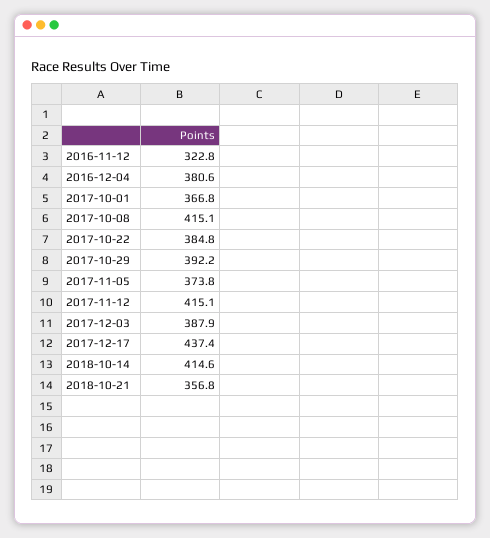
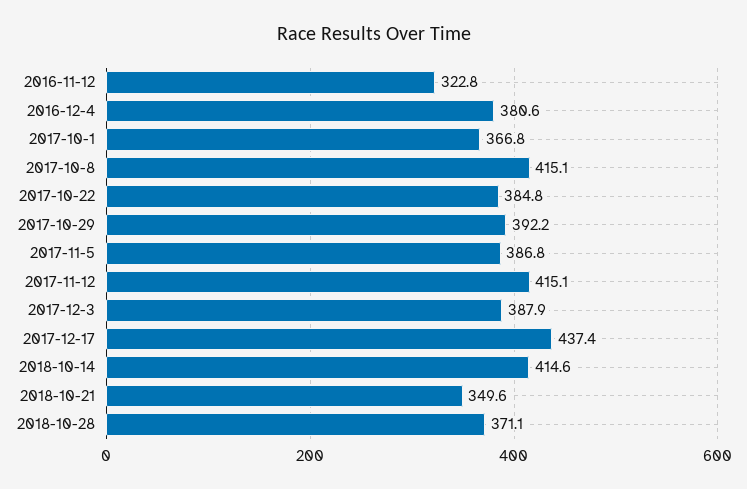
2017-11-05: 373.8 -> 386.8
2018-10-21: 356.8 -> 349.6
2018-10-28: none -> 371.1

